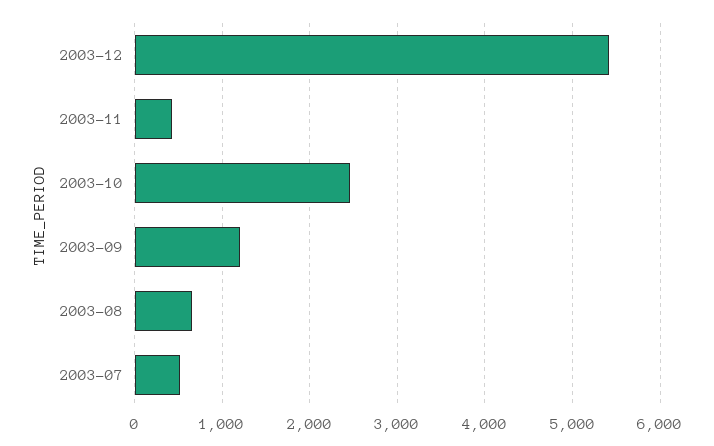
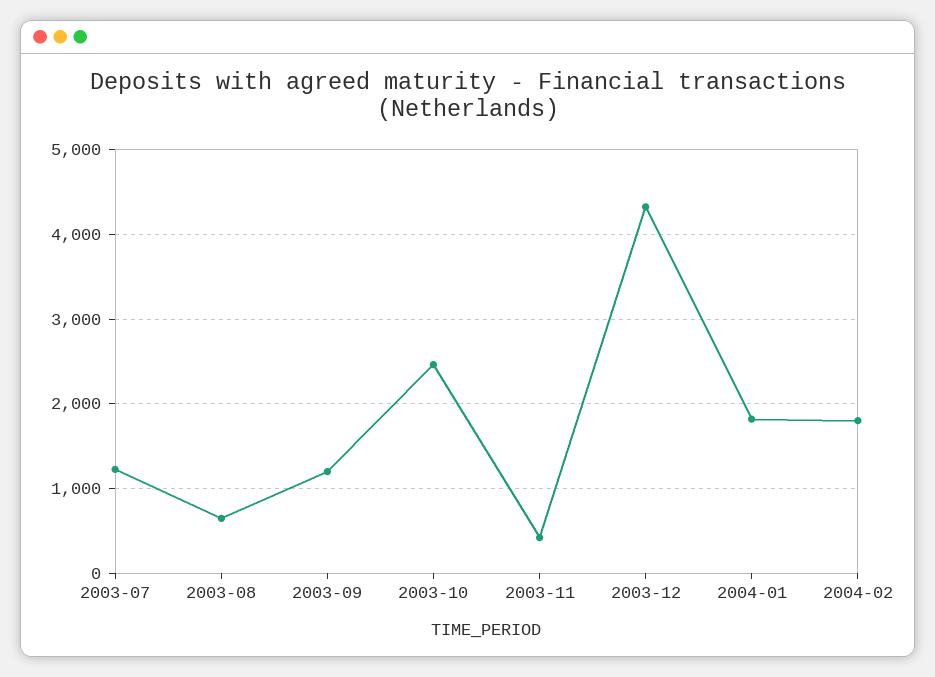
2003-12: 5400 -> 4300
2003-07: 500 -> 1200
2004-01: none -> 1800
2004-02: none -> 1800

